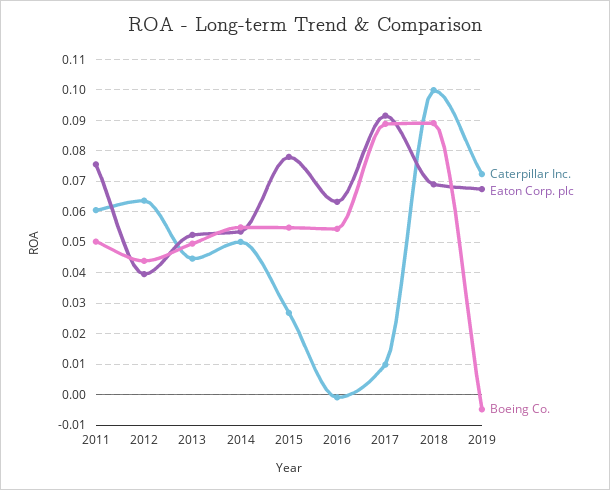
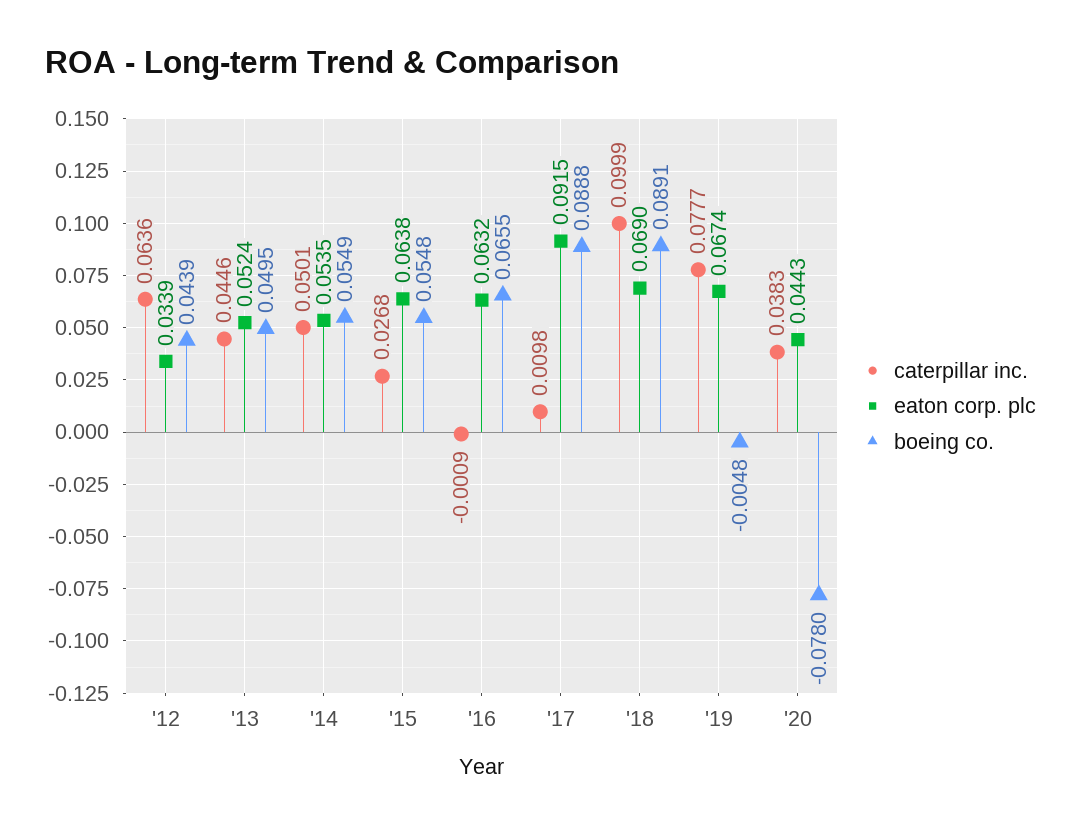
Caterpillar Inc., 2011: 0.06 -> none
Eaton Corp. plc, 2011: 0.076 -> none
Boeing Co., 2011: 0.05 -> none
Eaton Corp. plc, 2012: 0.04 -> 0.0339
Eaton Corp. plc, 2015: 0.078 -> 0.0638
Boeing Co., 2016: 0.054 -> 0.0655
Caterpillar Inc., 2019: 0.072 -> 0.0777
Caterpillar Inc., '20: none -> 0.0383
Eaton Corp. plc, '20: none -> 0.0443
Boeing Co., '20: none -> -0.078

